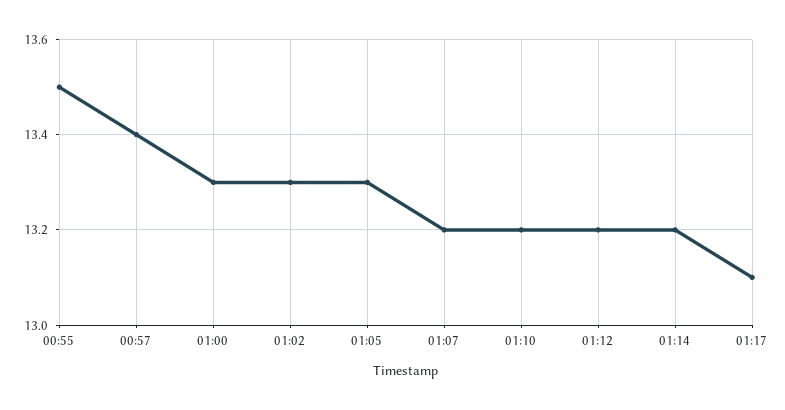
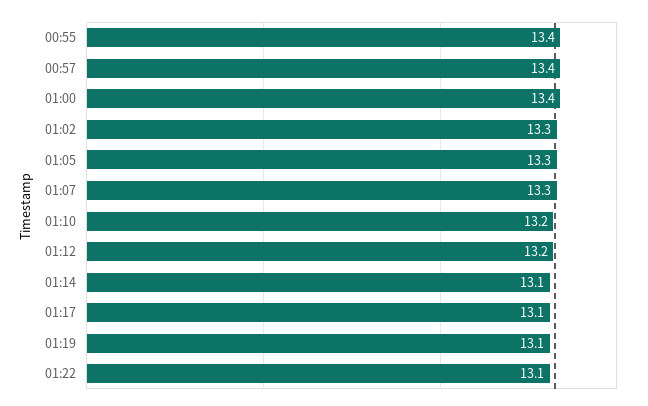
00:55: 13.5 -> 13.4
01:00: 13.3 -> 13.4
01:07: 13.2 -> 13.3
01:14: 13.2 -> 13.1
01:19: none -> 13.1
01:22: none -> 13.1

